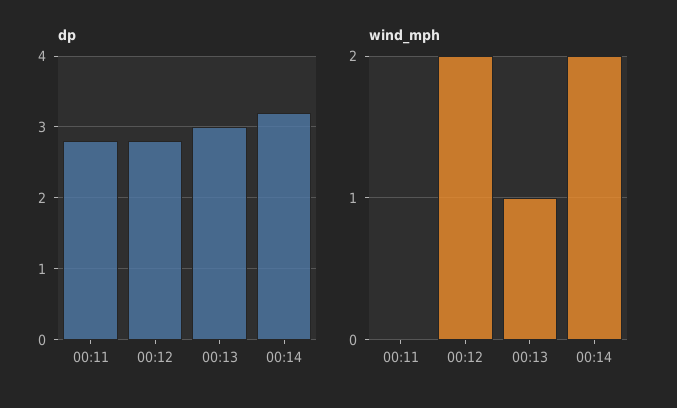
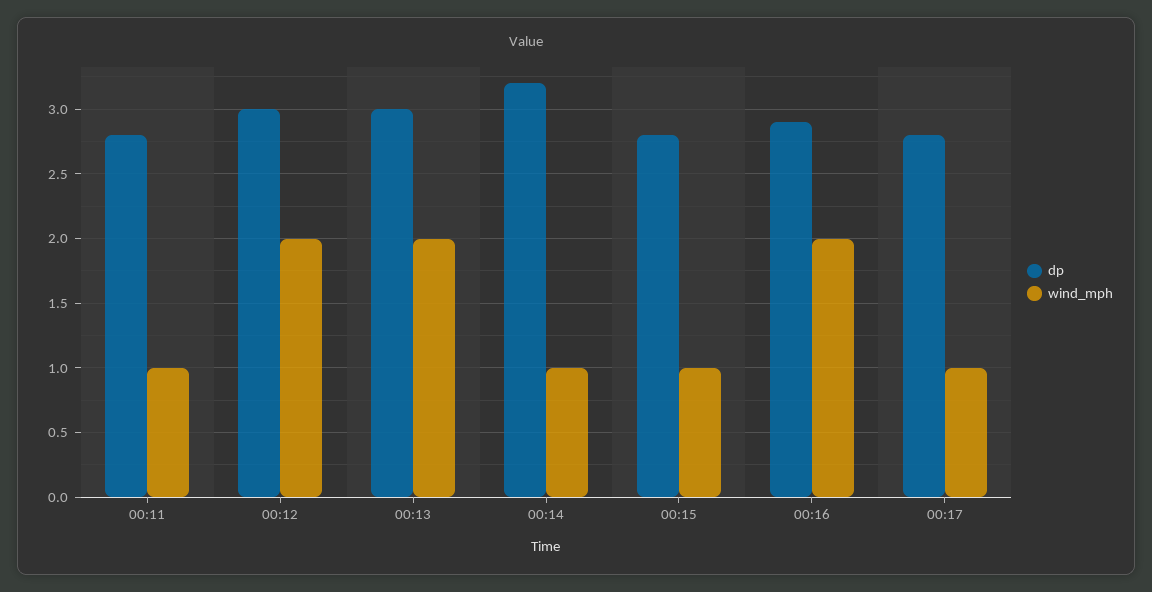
dp, 00:12: 2.8 -> 3
wind_mph, 00:11: 0 -> 1
wind_mph, 00:13: 1 -> 2
wind_mph, 00:14: 2 -> 1
dp, 00:15: none -> 2.8
wind_mph, 00:15: none -> 1
dp, 00:16: none -> 2.9
wind_mph, 00:16: none -> 2
dp, 00:17: none -> 2.8
wind_mph, 00:17: none -> 1

